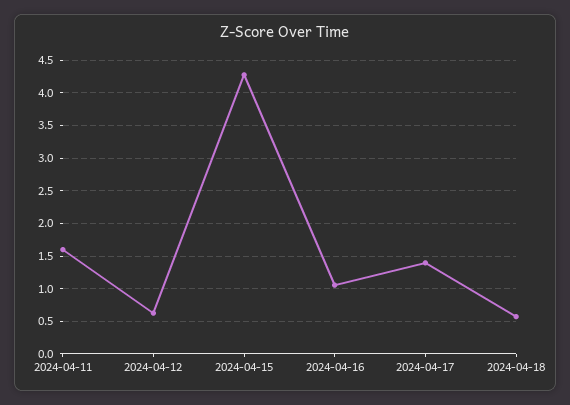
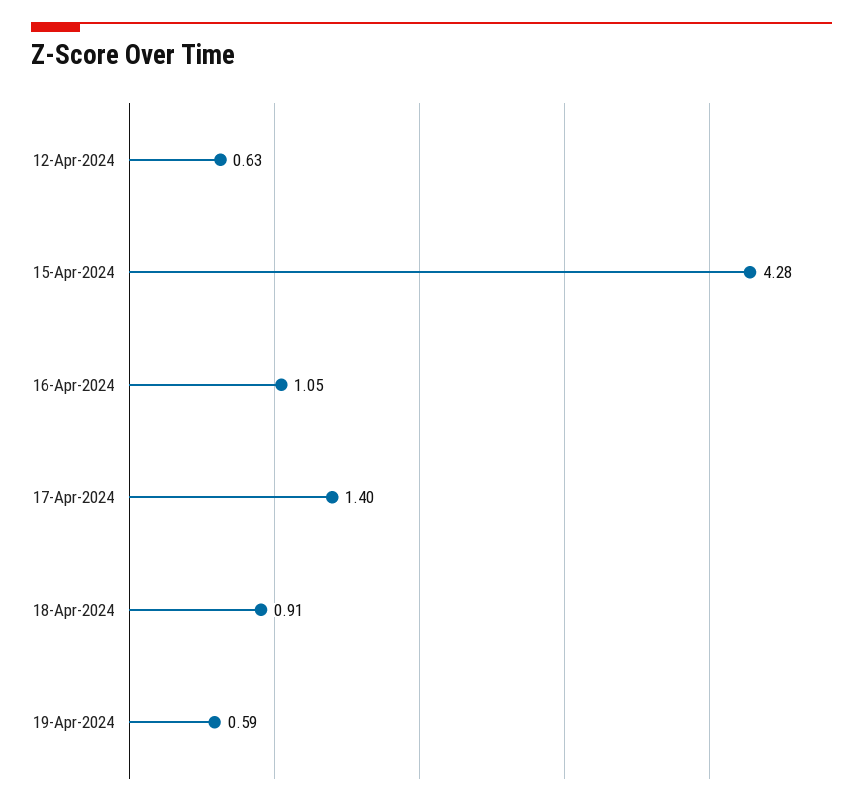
2024-04-11: 1.6 -> none
2024-04-18: 0.6 -> 0.91
19-Apr-2024: none -> 0.59

